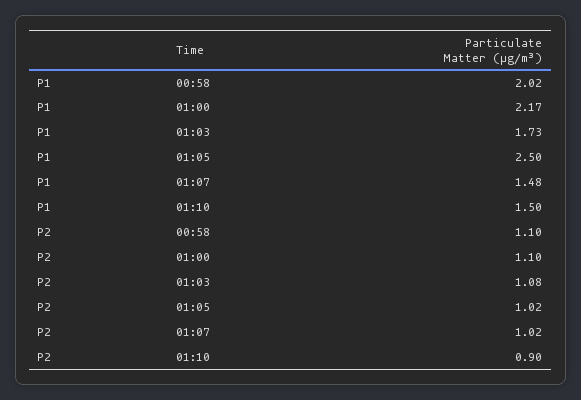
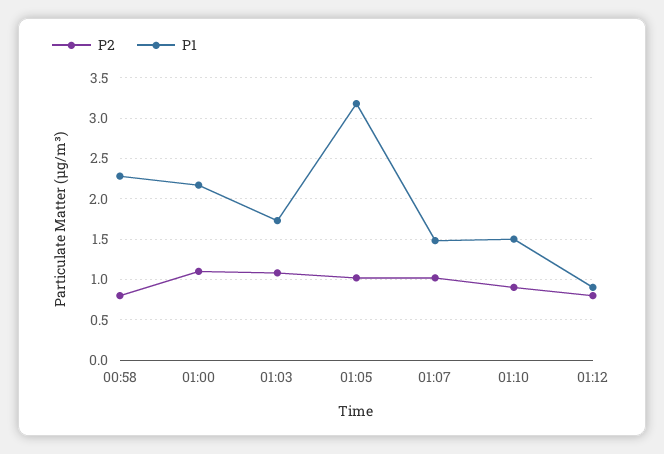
P1, 00:58: 2.02 -> 2.3
P1, 01:05: 2.5 -> 3.2
P2, 00:58: 1.1 -> 0.8
P2, 01:12: none -> 0.8
P1, 01:12: none -> 0.9

